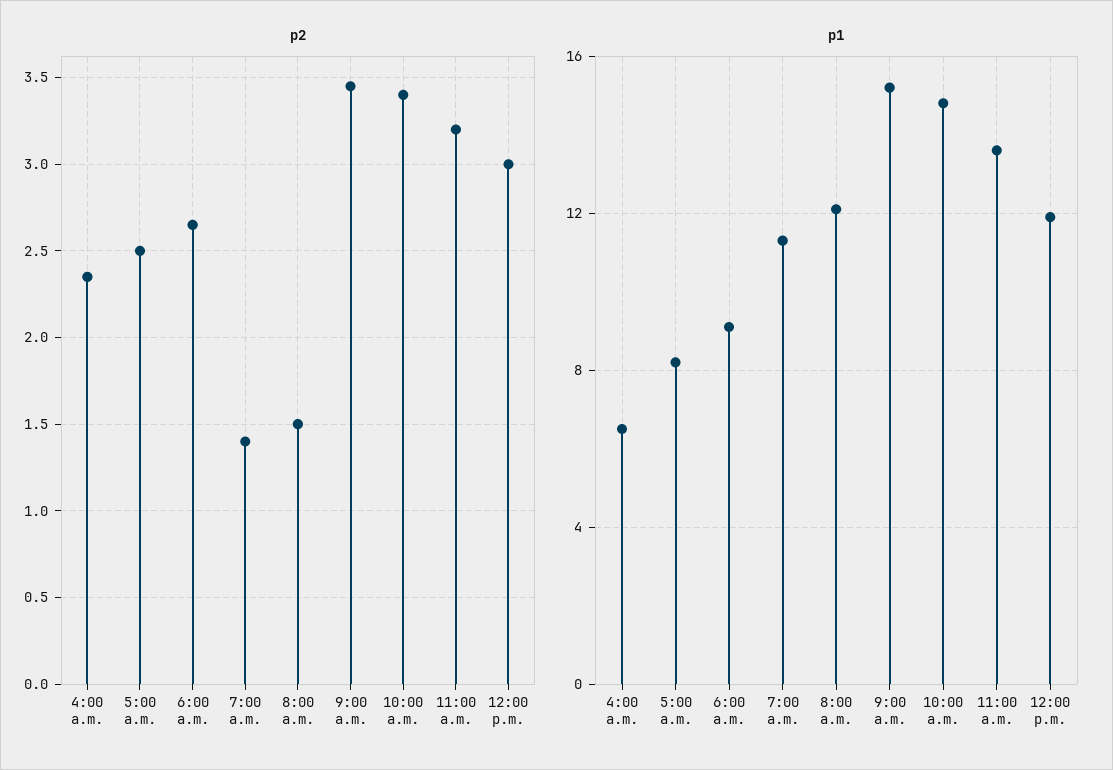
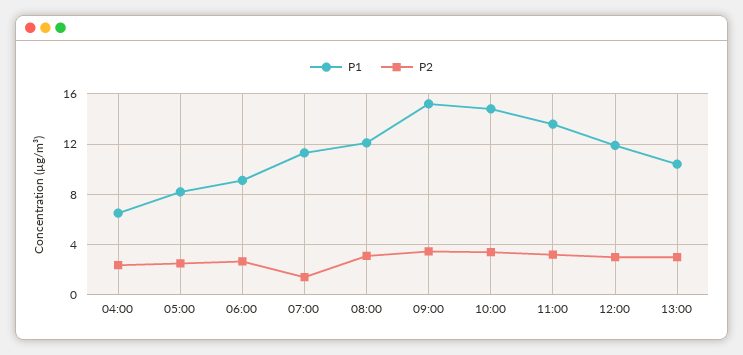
p2, 8:00 a.m.: 1.5 -> 3
p1, 13:00: none -> 10.5
p2, 13:00: none -> 3

